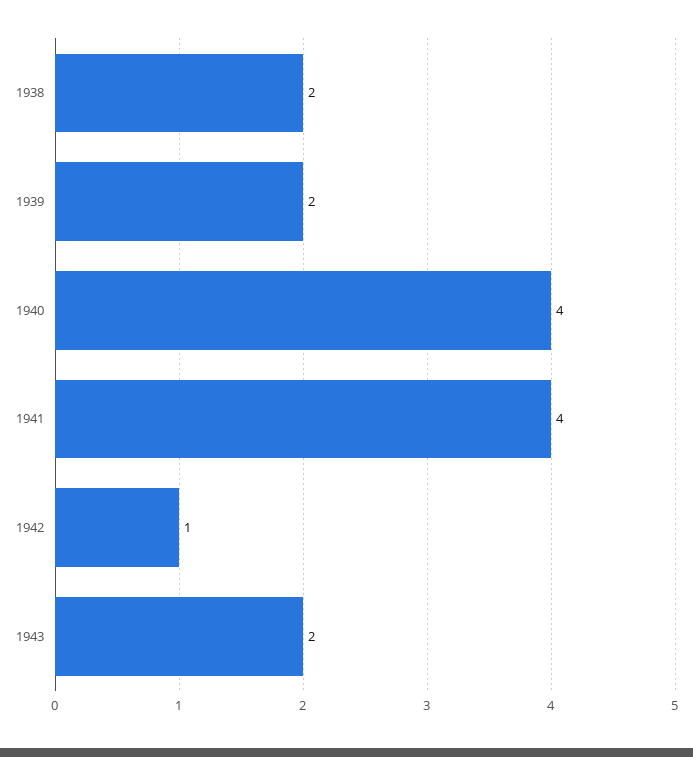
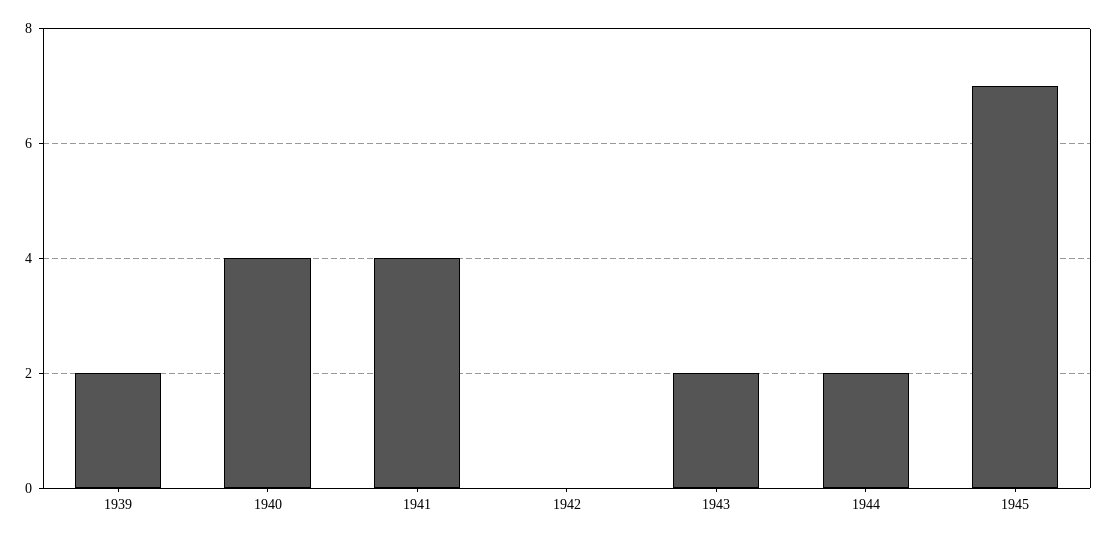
1938: 2 -> none
1942: 1 -> 0
1944: none -> 2
1945: none -> 7

